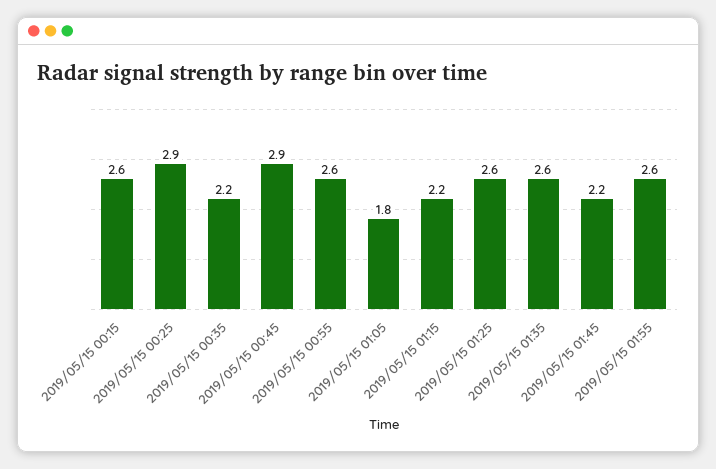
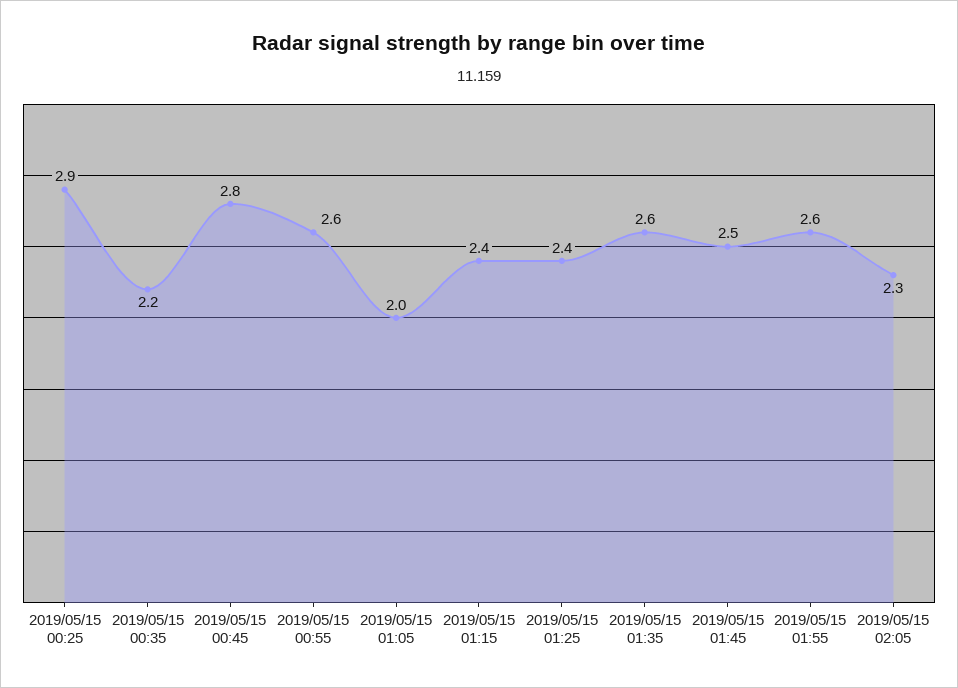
2019/05/15 00:15: 2.6 -> none
2019/05/15 00:45: 2.9 -> 2.8
2019/05/15 01:05: 1.8 -> 2
2019/05/15 01:15: 2.2 -> 2.4
2019/05/15 01:25: 2.6 -> 2.4
2019/05/15 01:45: 2.2 -> 2.5
2019/05/15 02:05: none -> 2.3

